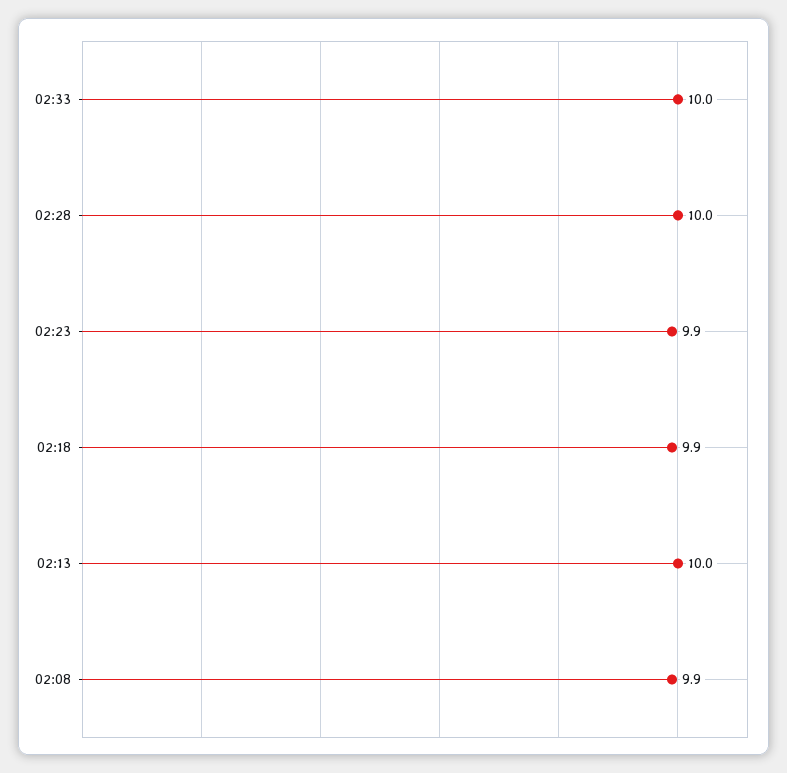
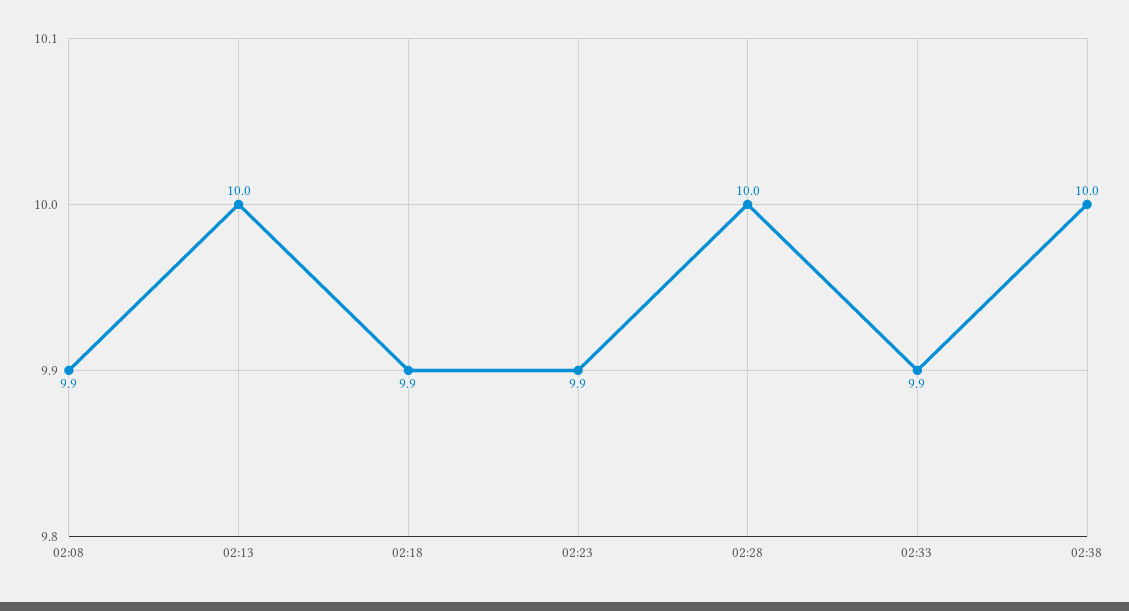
02:33: 10 -> 9.9
02:38: none -> 10

